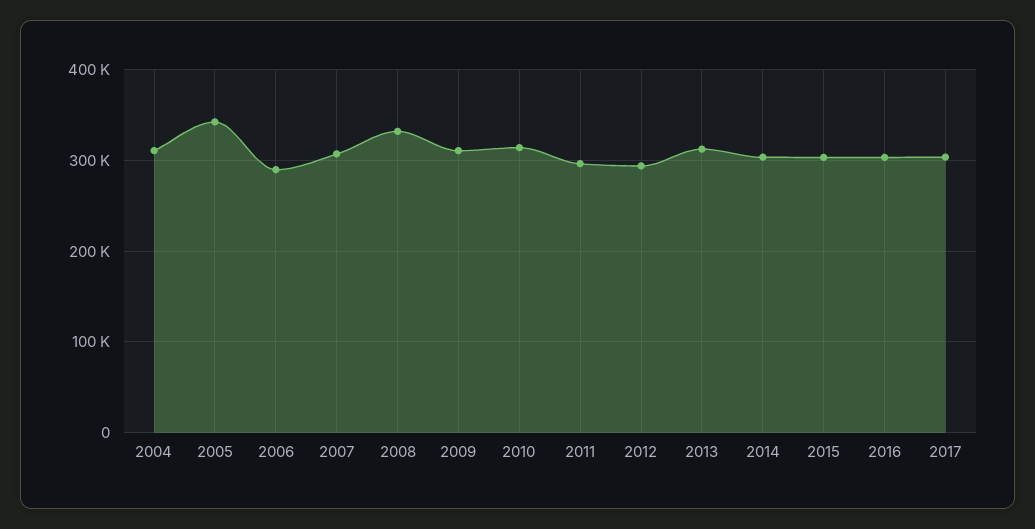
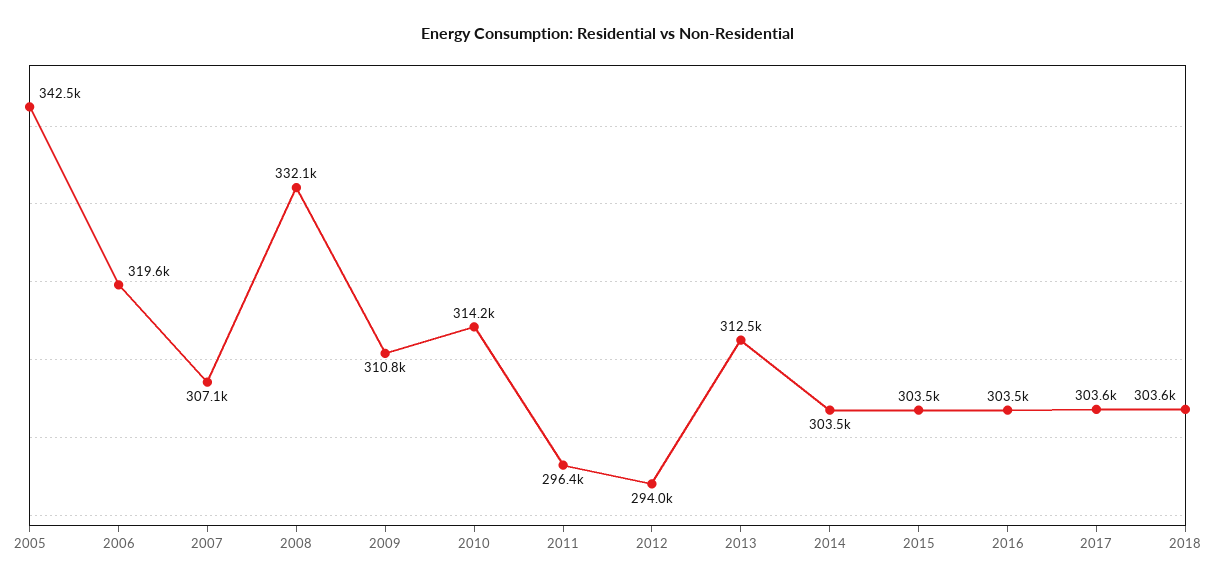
2004: 310000 -> none
2006: 290000 -> 319600
2018: none -> 303600

